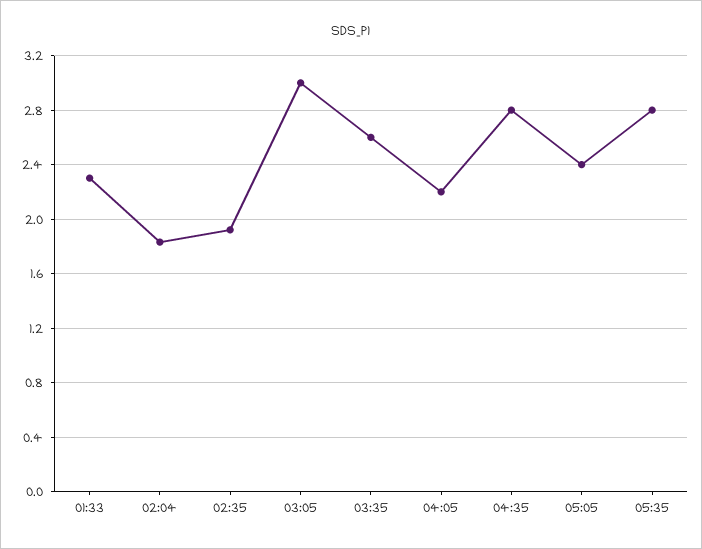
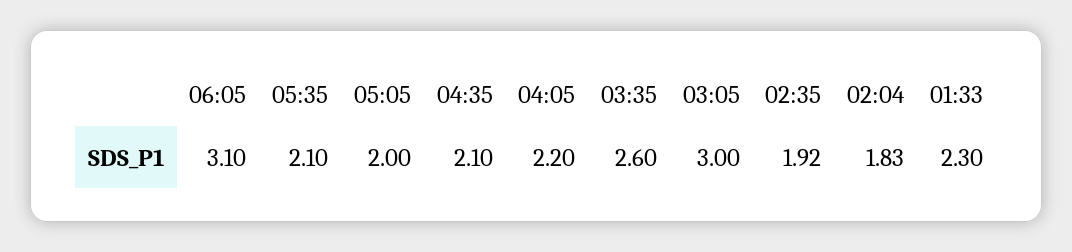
04:35: 2.8 -> 2.1
05:05: 2.4 -> 2
05:35: 2.8 -> 2.1
06:05: none -> 3.1

